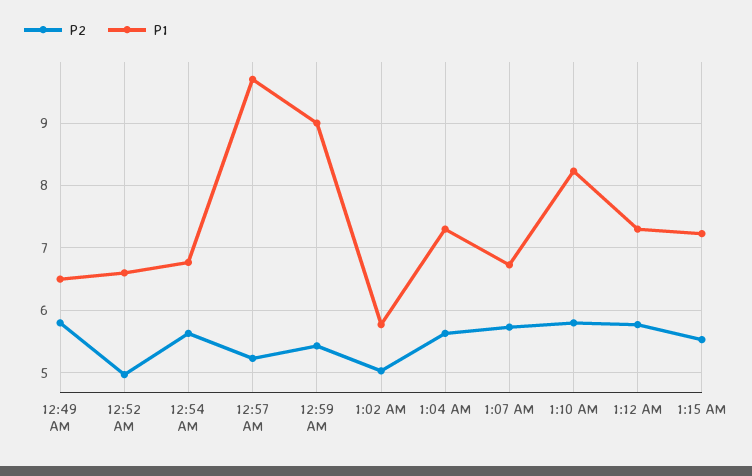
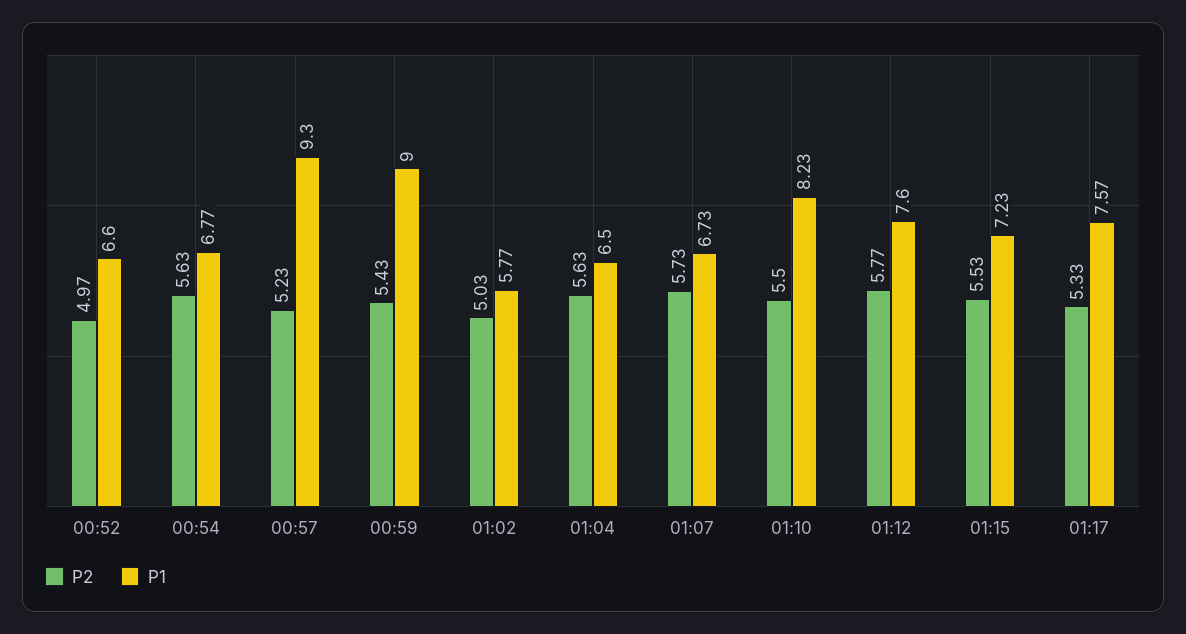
P2, 12:49 AM: 5.8 -> none
P1, 12:49 AM: 6.5 -> none
P1, 12:57 AM: 9.7 -> 9.3
P1, 1:04 AM: 7.3 -> 6.5
P2, 1:10 AM: 5.8 -> 5.5
P1, 1:12 AM: 7.3 -> 7.6
P2, 01:17: none -> 5.33
P1, 01:17: none -> 7.57

